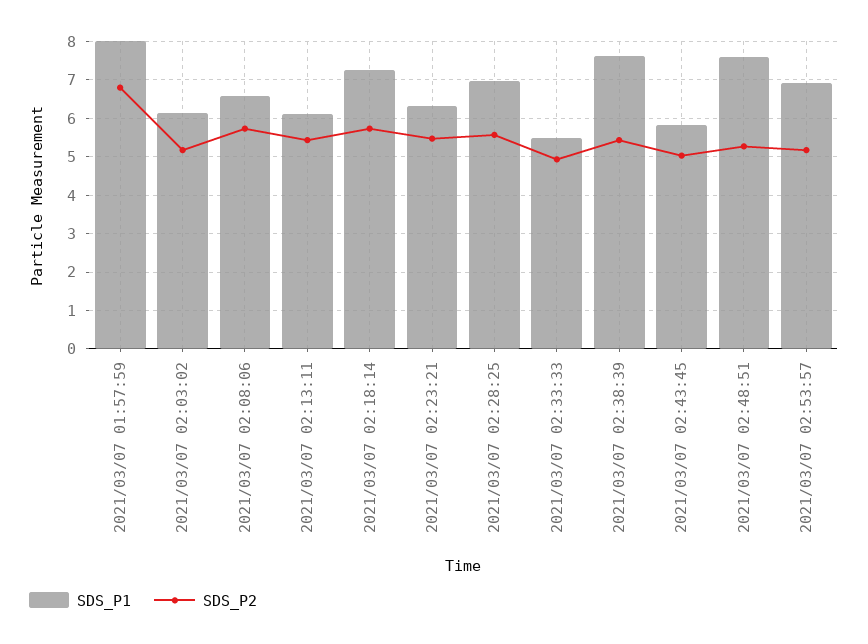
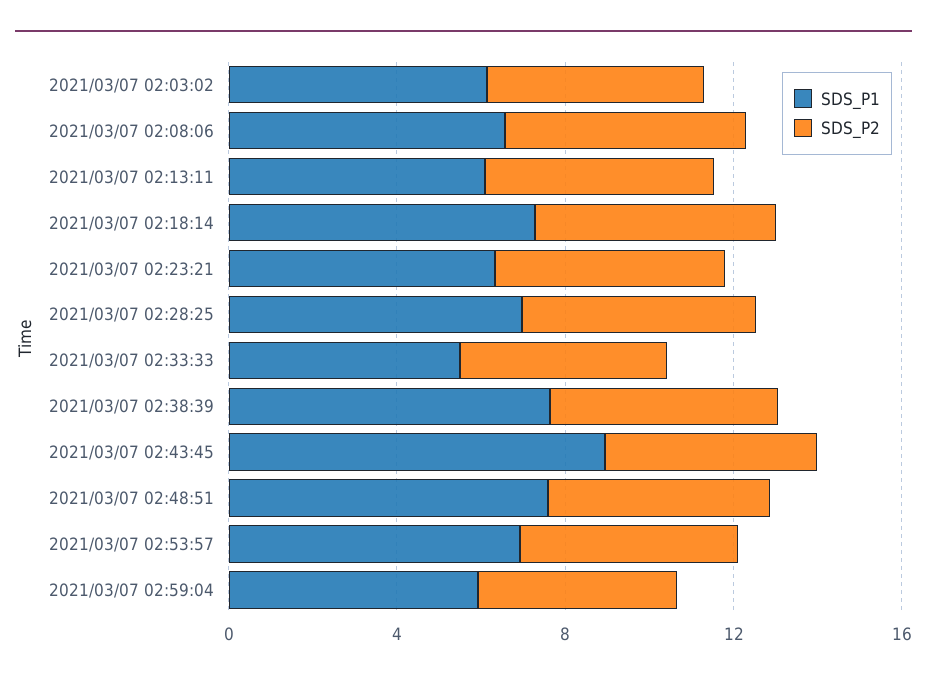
SDS_P1, 2021/03/07 01:57:59: 8 -> none
SDS_P2, 2021/03/07 01:57:59: 6.8 -> none
SDS_P1, 2021/03/07 02:43:45: 5.8 -> 9
SDS_P1, 2021/03/07 02:59:04: none -> 6
SDS_P2, 2021/03/07 02:59:04: none -> 5

